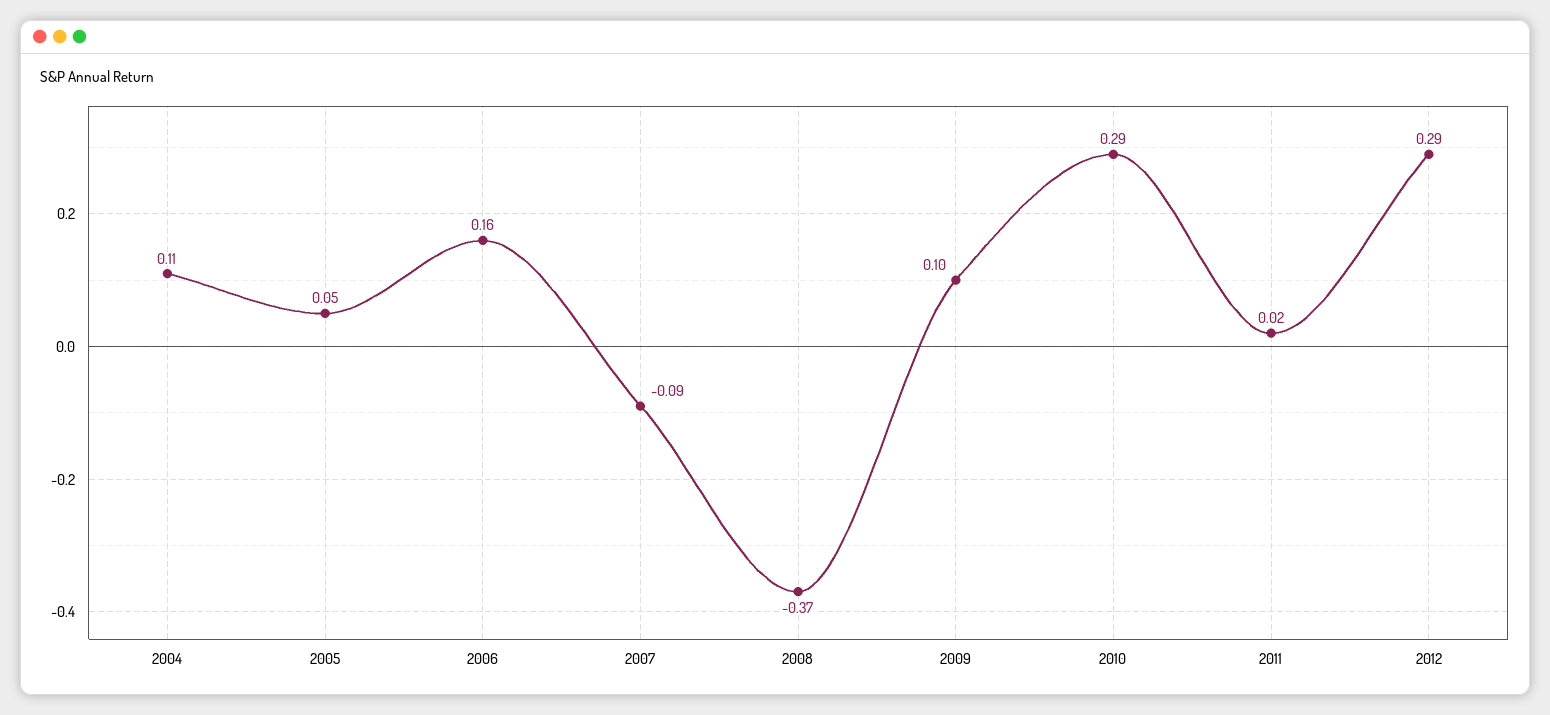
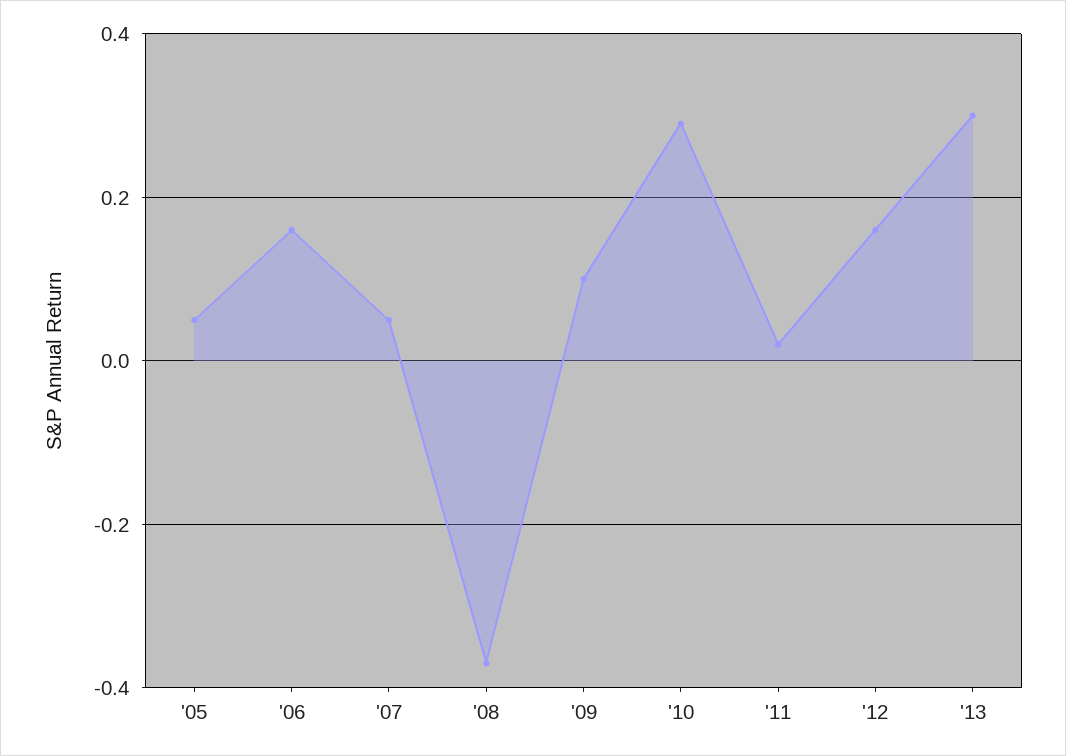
2004: 0.11 -> none
2007: -0.09 -> 0.05
2012: 0.29 -> 0.15
'13: none -> 0.3

